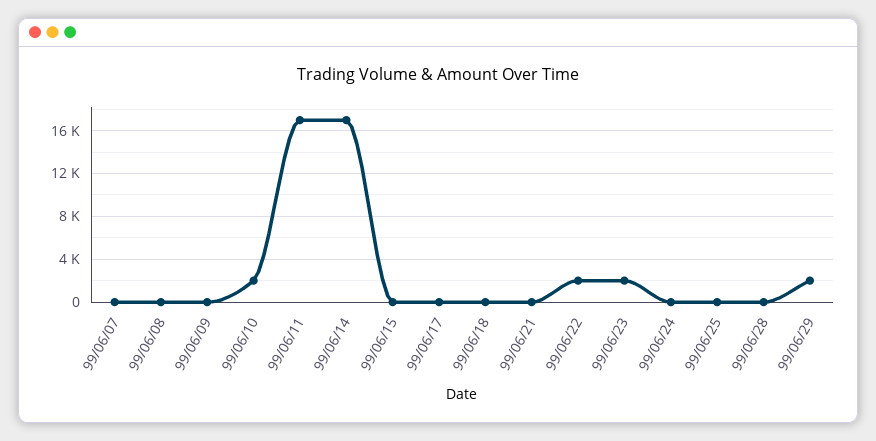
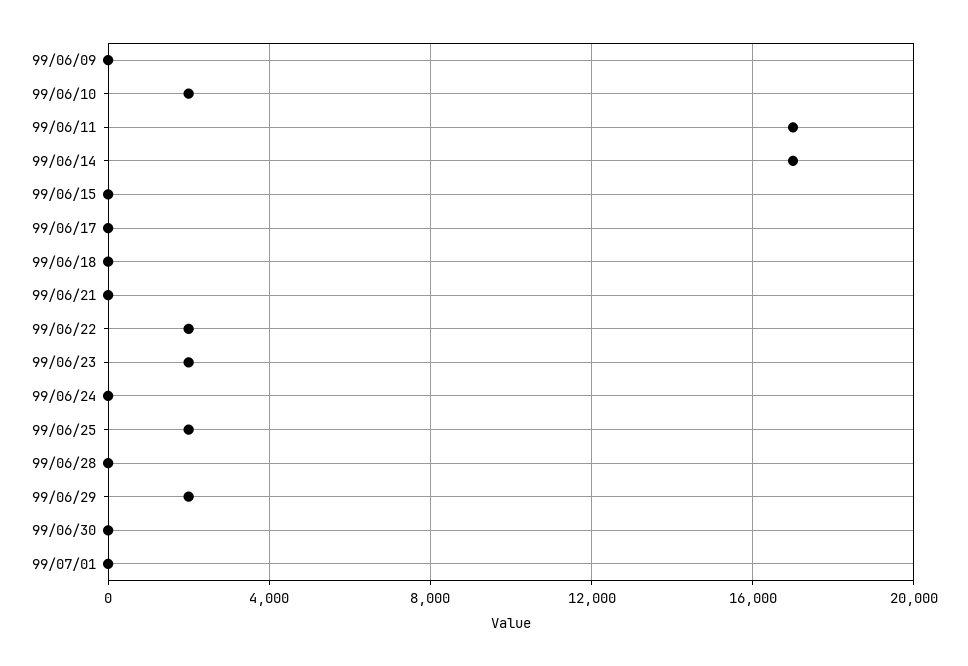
99/06/07: 0 -> none
99/06/08: 0 -> none
99/06/25: 0 -> 2000
99/06/30: none -> 0
99/07/01: none -> 0

